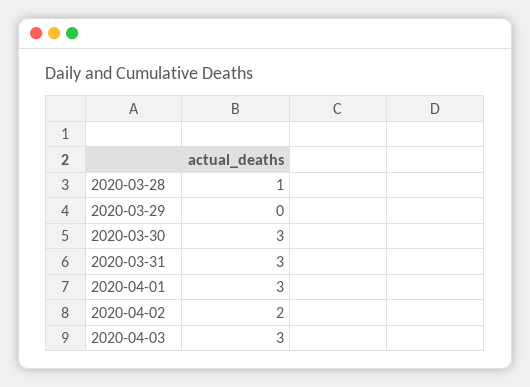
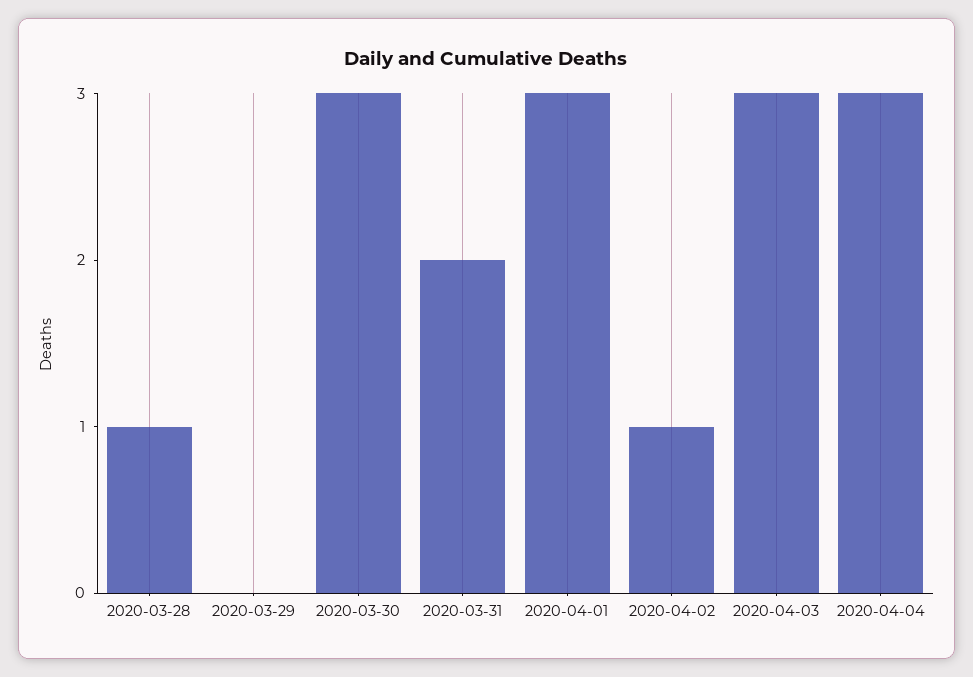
2020-03-31: 3 -> 2
2020-04-02: 2 -> 1
2020-04-04: none -> 3

